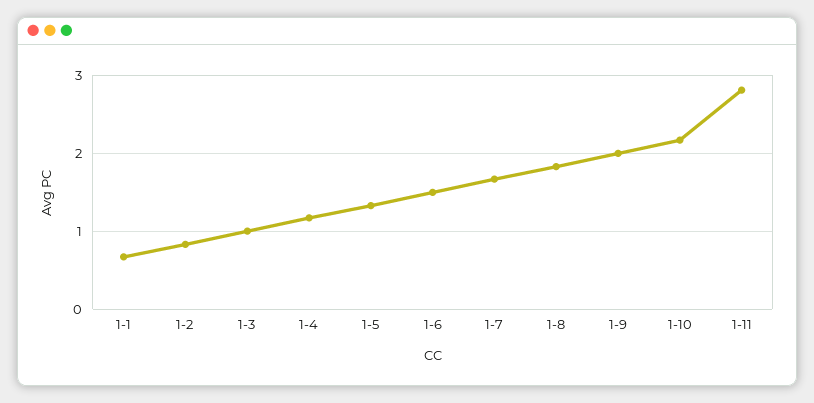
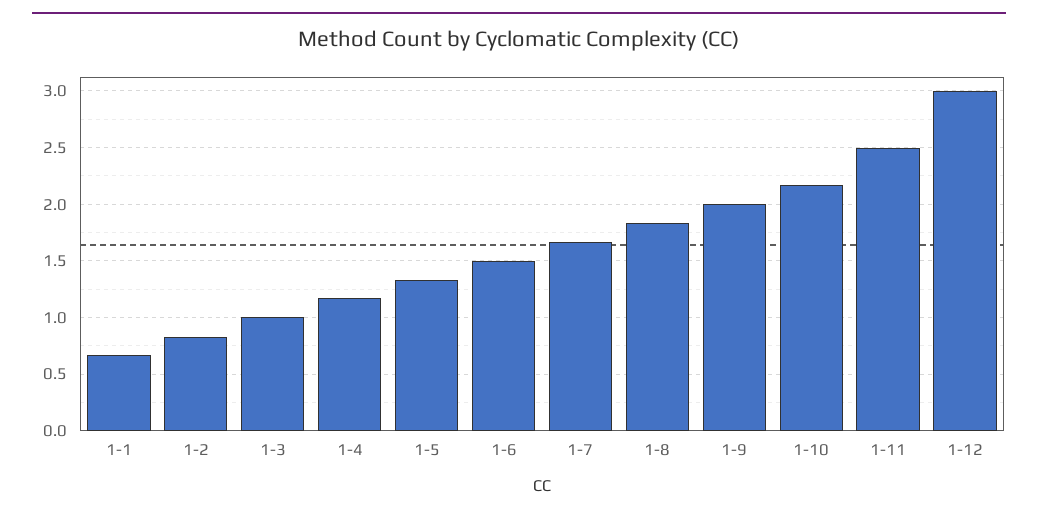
1-11: 2.8 -> 2.5
1-12: none -> 3

